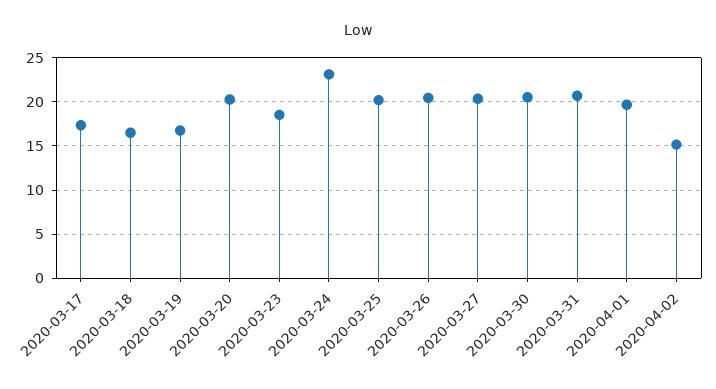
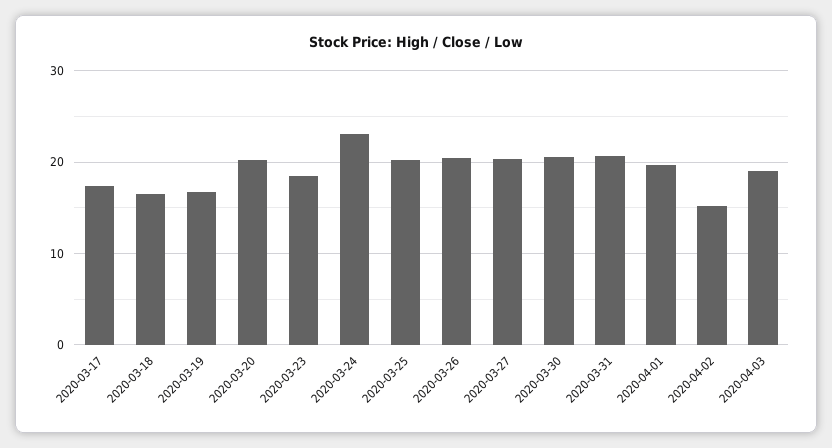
2020-04-03: none -> 19

